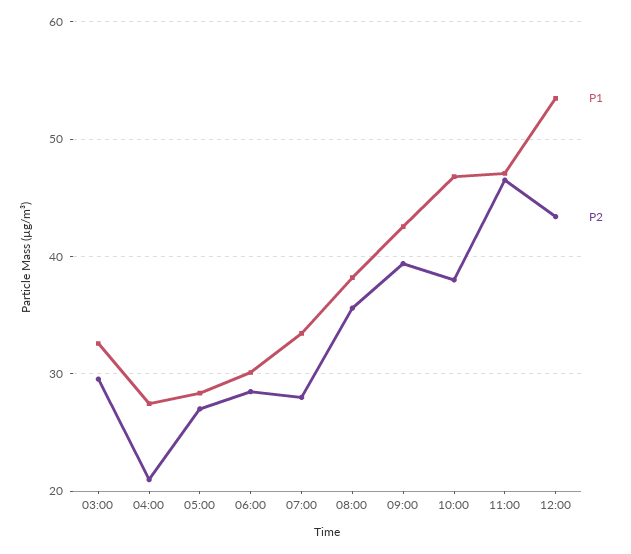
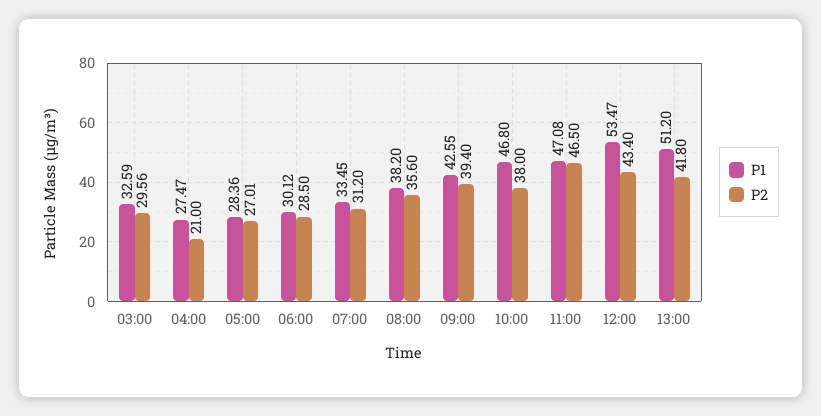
P2, 07:00: 28 -> 31.2
P1, 13:00: none -> 51.2
P2, 13:00: none -> 41.8

